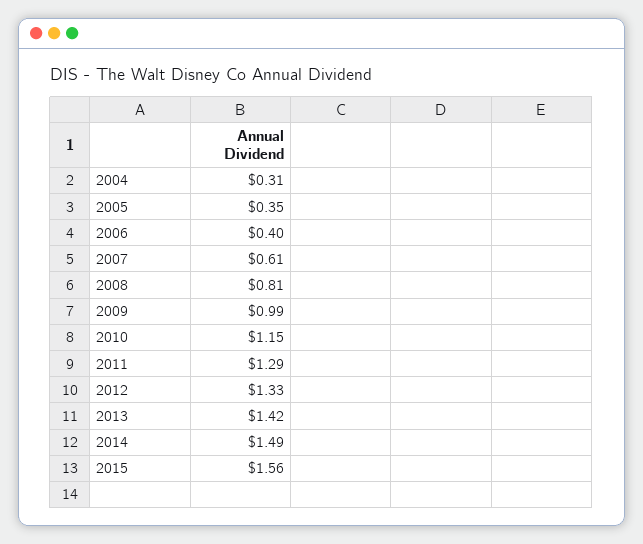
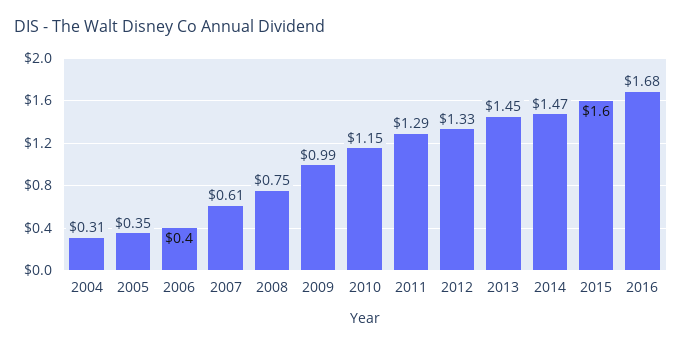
2008: 0.81 -> 0.75
2013: 1.42 -> 1.45
2014: 1.49 -> 1.47
2015: 1.56 -> 1.6
2016: none -> 1.68

